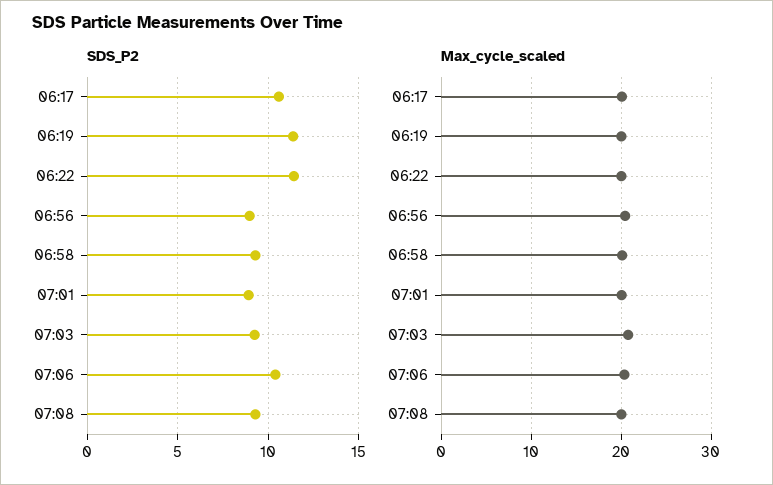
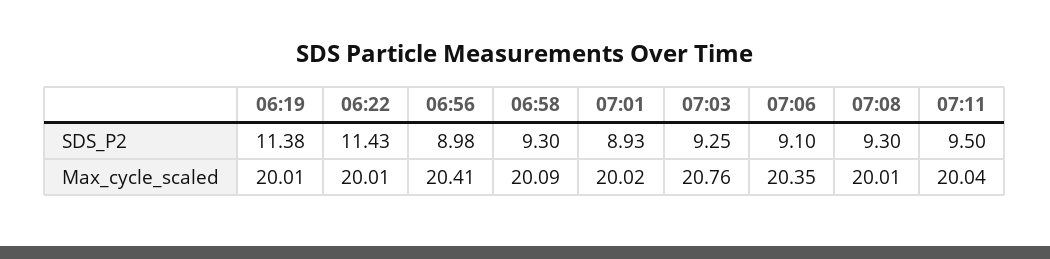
SDS_P2, 06:17: 10.5 -> none
SDS_P2, 07:06: 10.5 -> 9.1
Max_cycle_scaled, 06:17: 20 -> none
SDS_P2, 07:11: none -> 9.5
Max_cycle_scaled, 07:11: none -> 20.04

